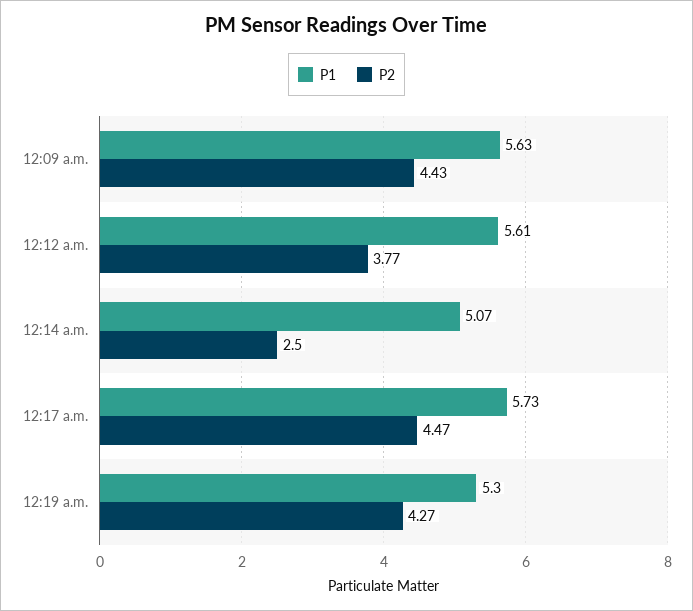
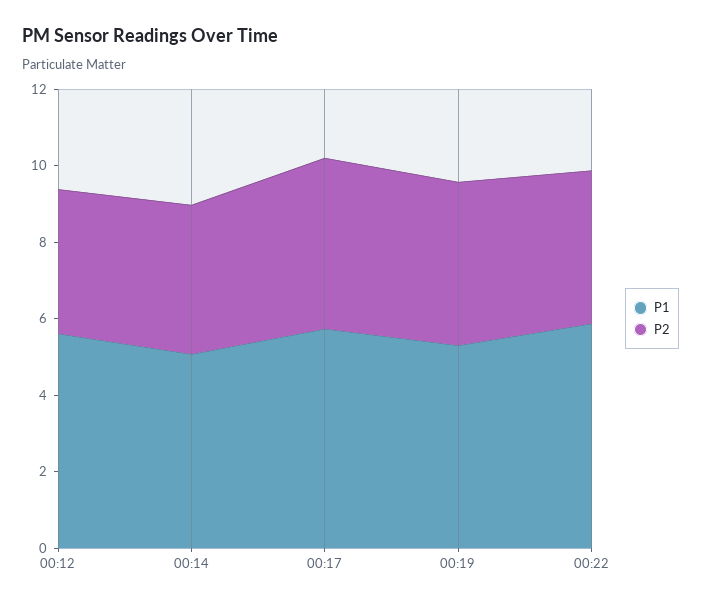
P1, 12:09 a.m.: 5.63 -> none
P2, 12:09 a.m.: 4.43 -> none
P2, 12:14 a.m.: 2.5 -> 4
P1, 00:22: none -> 6
P2, 00:22: none -> 4

